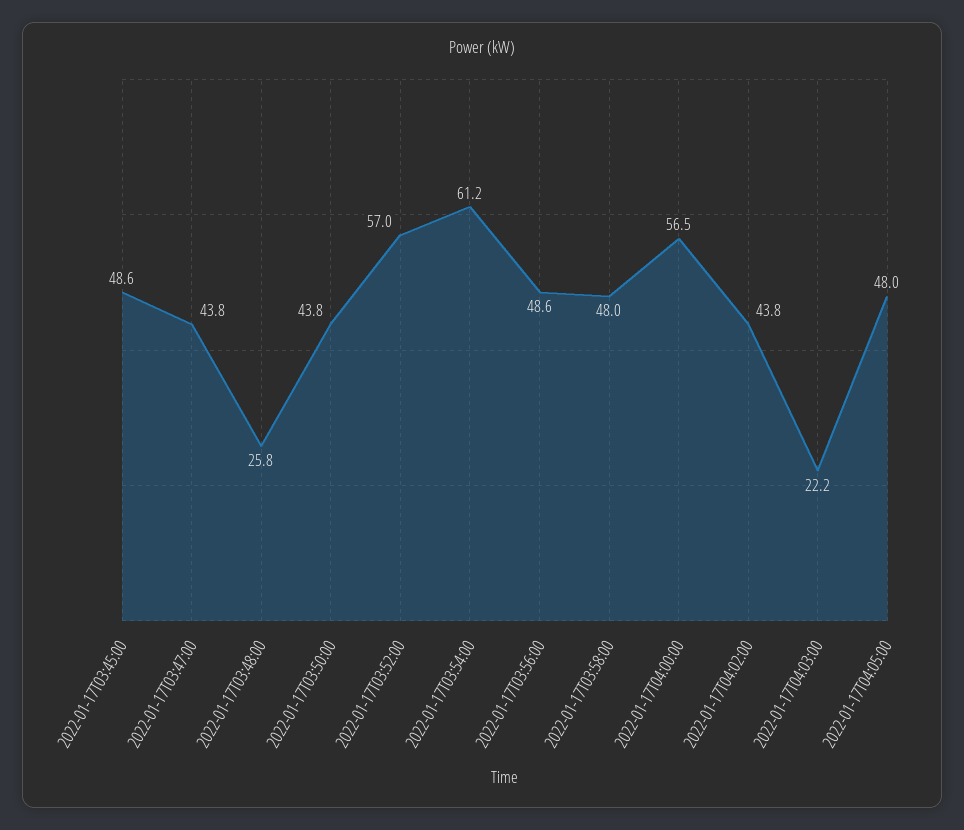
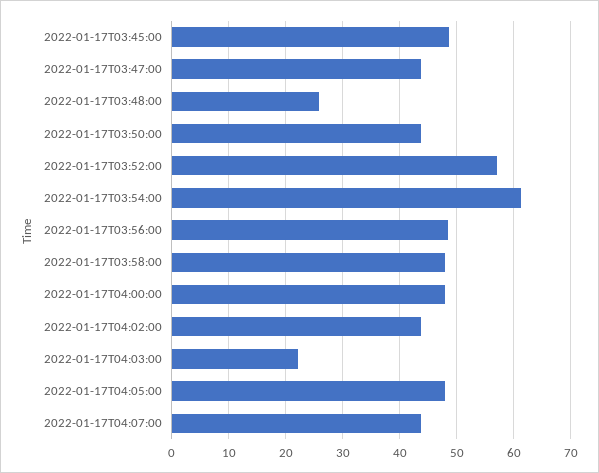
2022-01-17T04:00:00: 56.5 -> 48
2022-01-17T04:07:00: none -> 44

